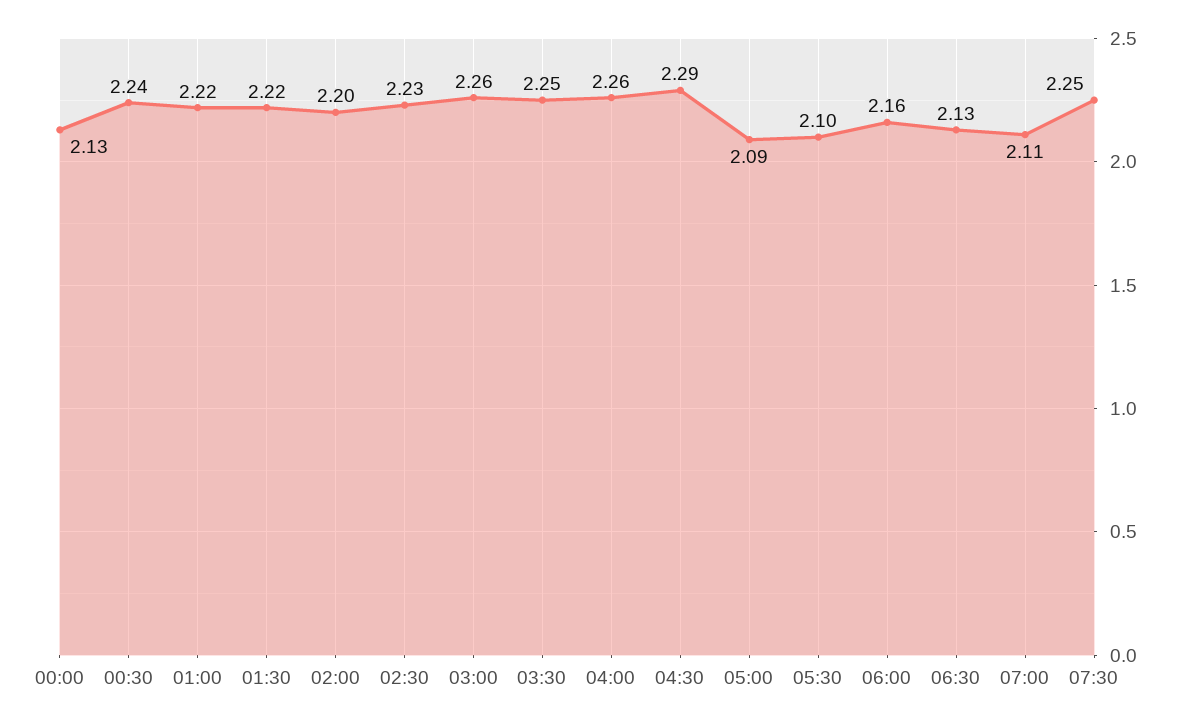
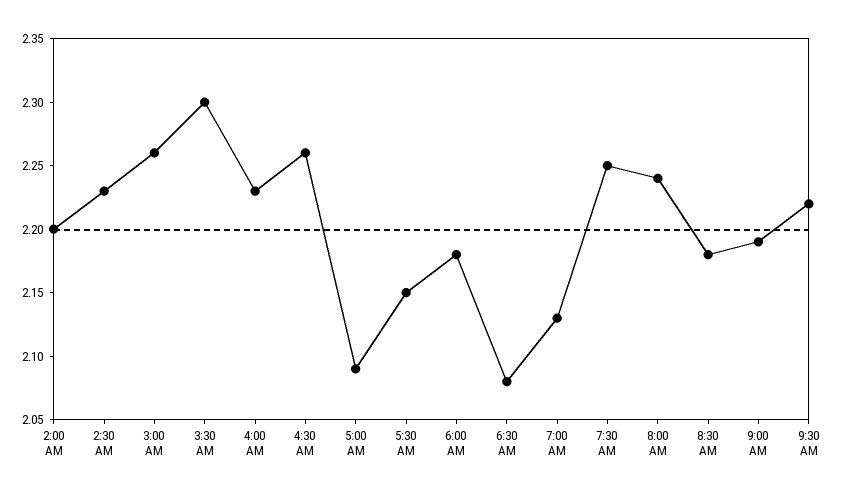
00:00: 2.13 -> none
00:30: 2.24 -> none
01:00: 2.22 -> none
01:30: 2.22 -> none
03:30: 2.25 -> 2.3
04:00: 2.26 -> 2.23
04:30: 2.29 -> 2.26
05:30: 2.1 -> 2.15
06:00: 2.16 -> 2.18
06:30: 2.13 -> 2.08
07:00: 2.11 -> 2.13
8:00 AM: none -> 2.24
8:30 AM: none -> 2.18
9:00 AM: none -> 2.19
9:30 AM: none -> 2.22

